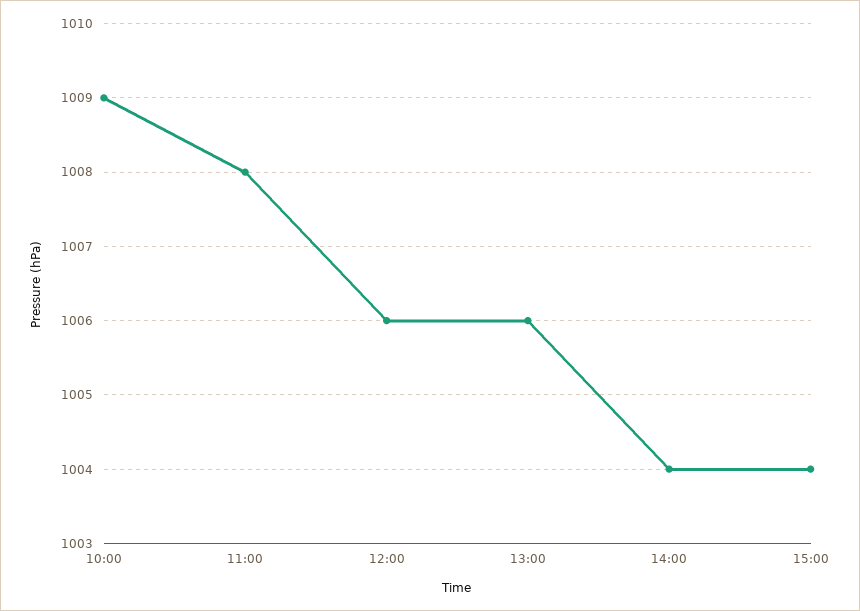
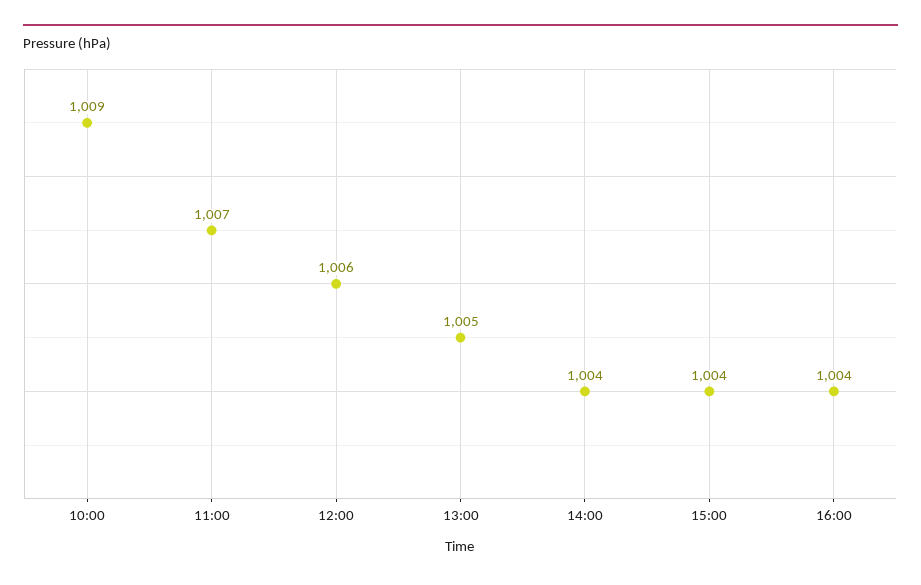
11:00: 1008 -> 1007
13:00: 1006 -> 1005
16:00: none -> 1004

